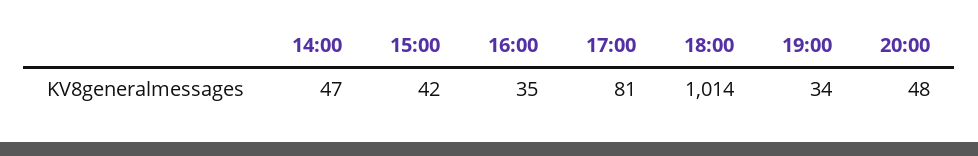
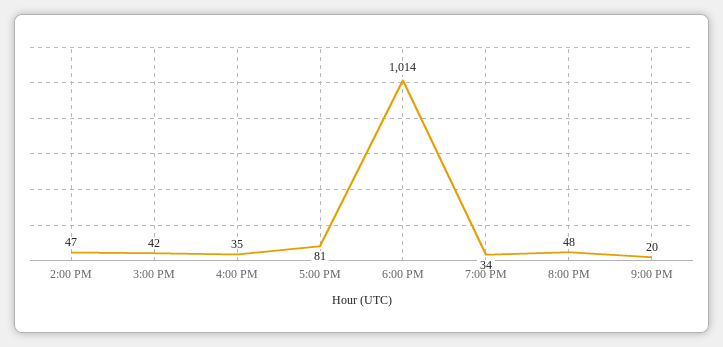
9:00 PM: none -> 20

